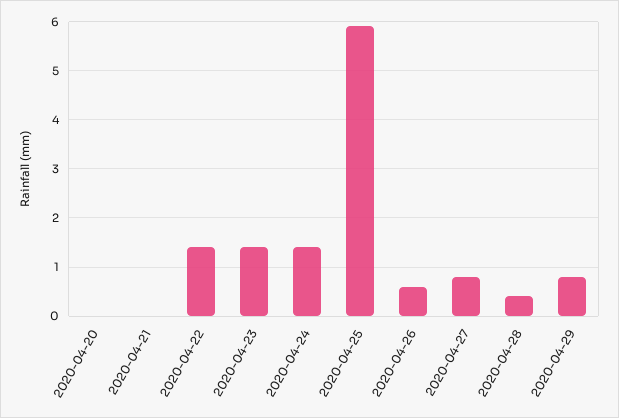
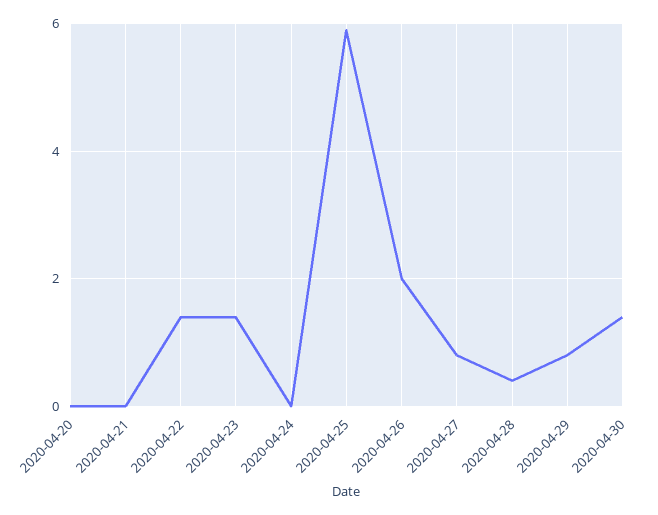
2020-04-24: 1.5 -> 0
2020-04-26: 0.5 -> 2
2020-04-30: none -> 1.5

